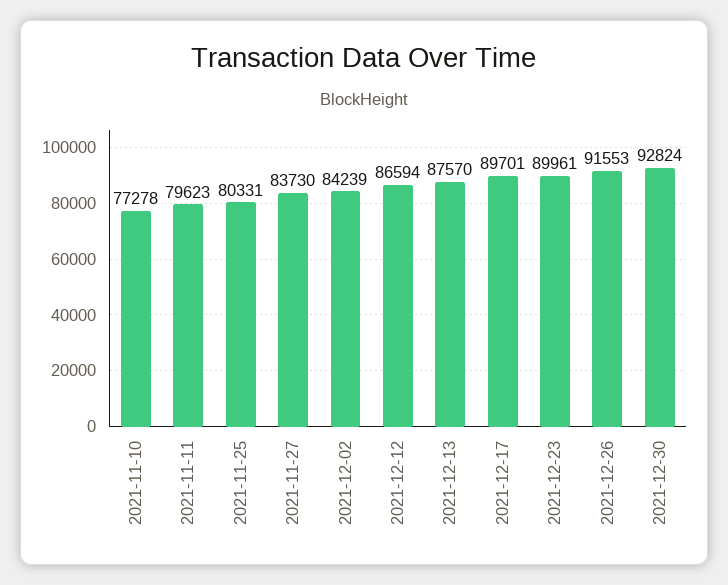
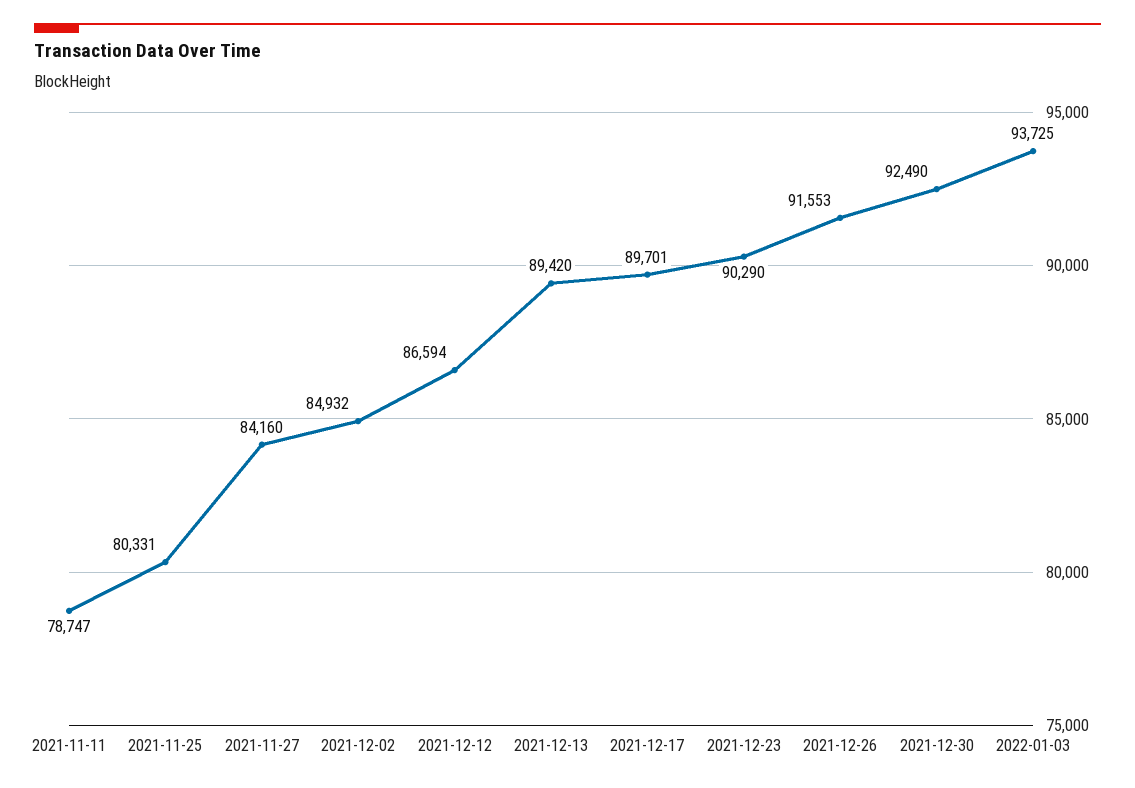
2021-11-10: 77278 -> none
2021-11-11: 79623 -> 78747
2021-11-27: 83730 -> 84160
2021-12-02: 84239 -> 84932
2021-12-13: 87570 -> 89420
2021-12-23: 89961 -> 90290
2021-12-30: 92824 -> 92490
2022-01-03: none -> 93725

